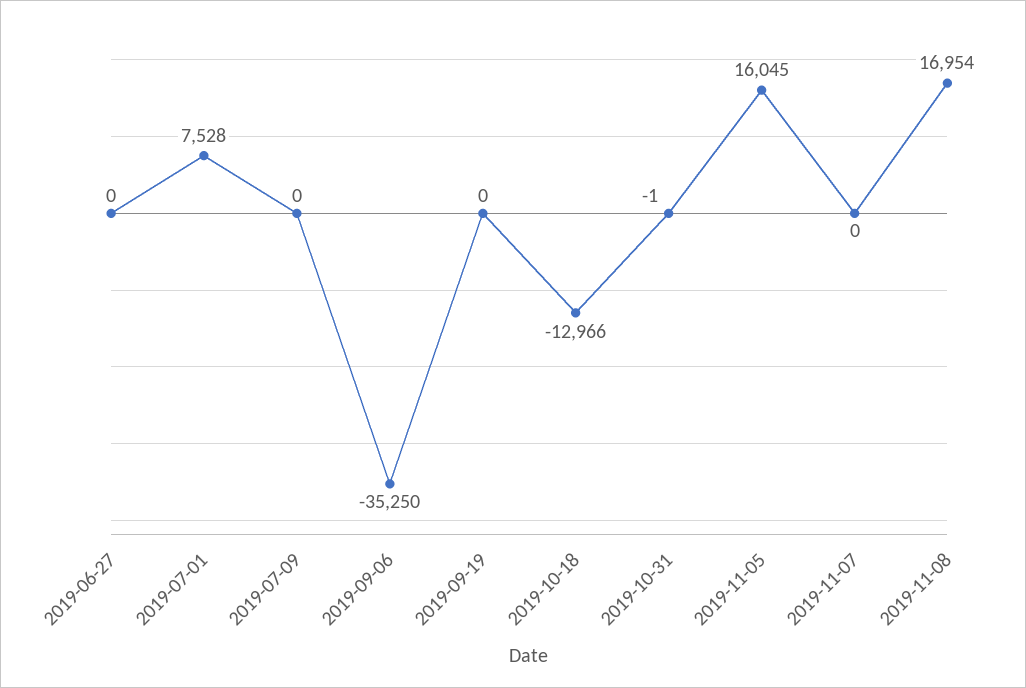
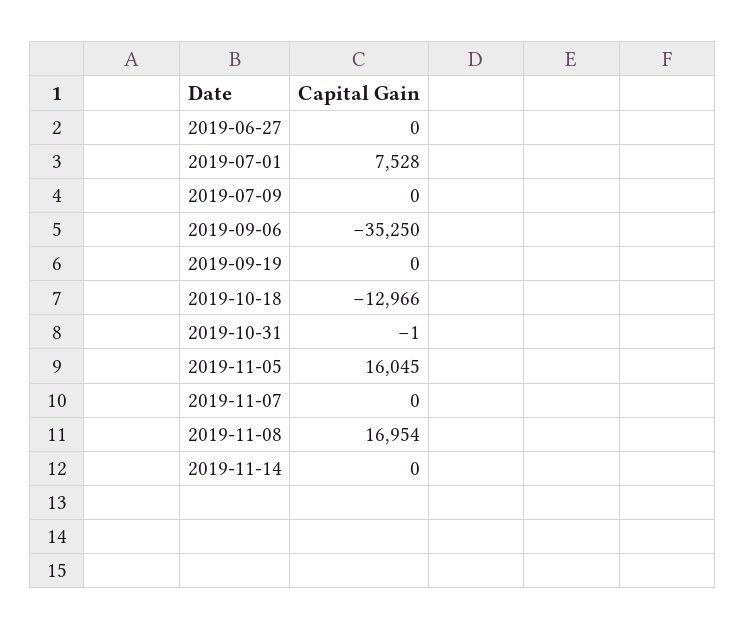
2019-11-14: none -> 0

